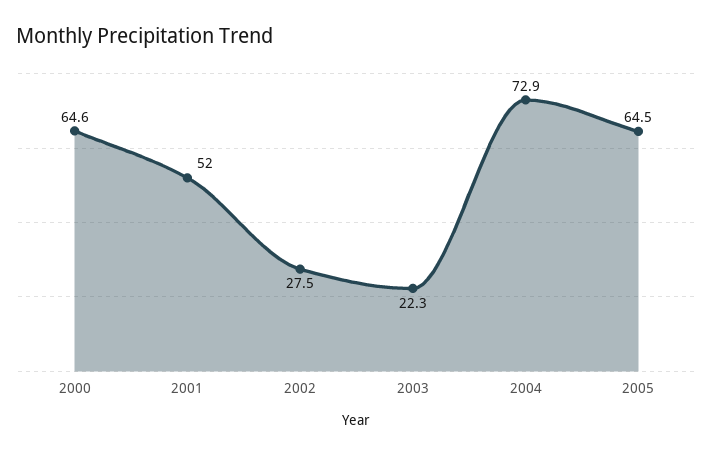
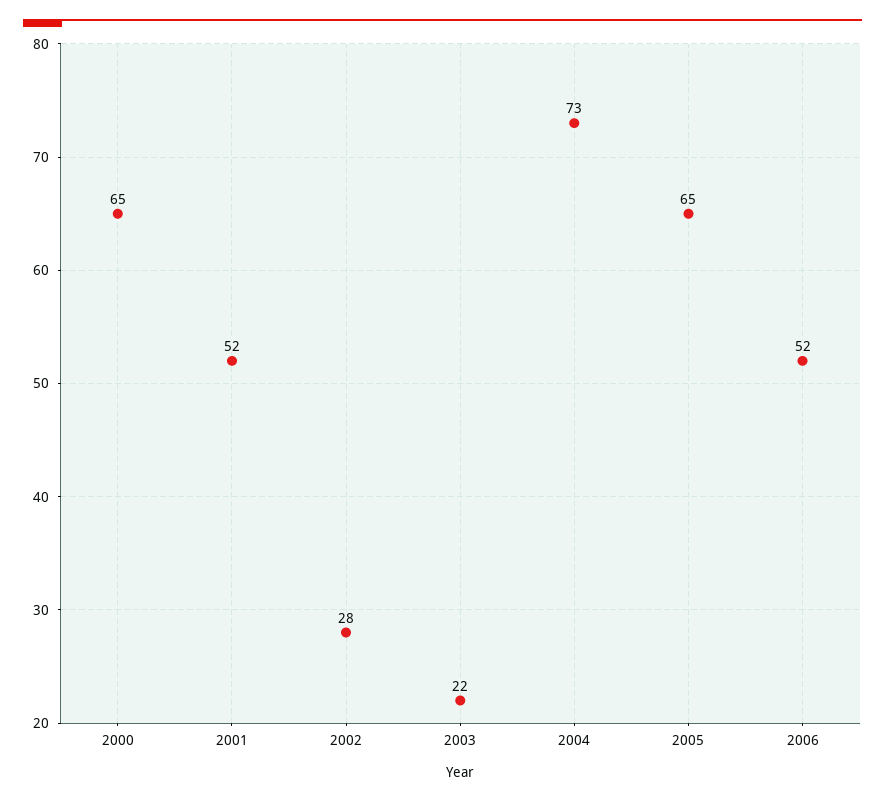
2006: none -> 52

